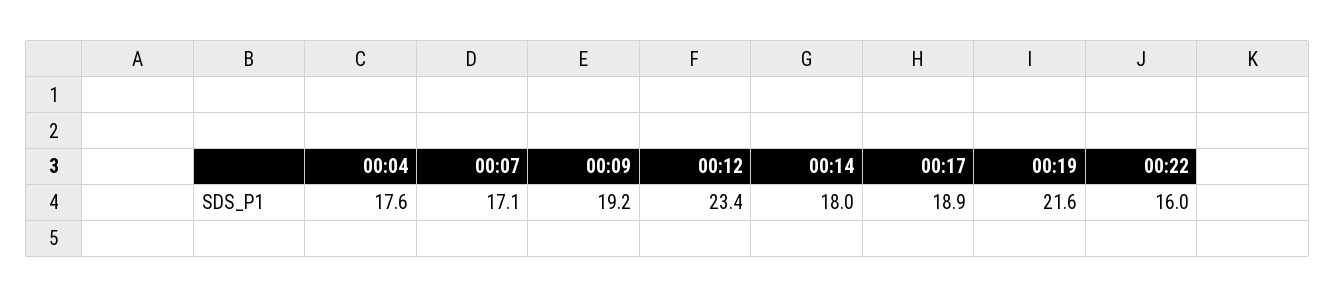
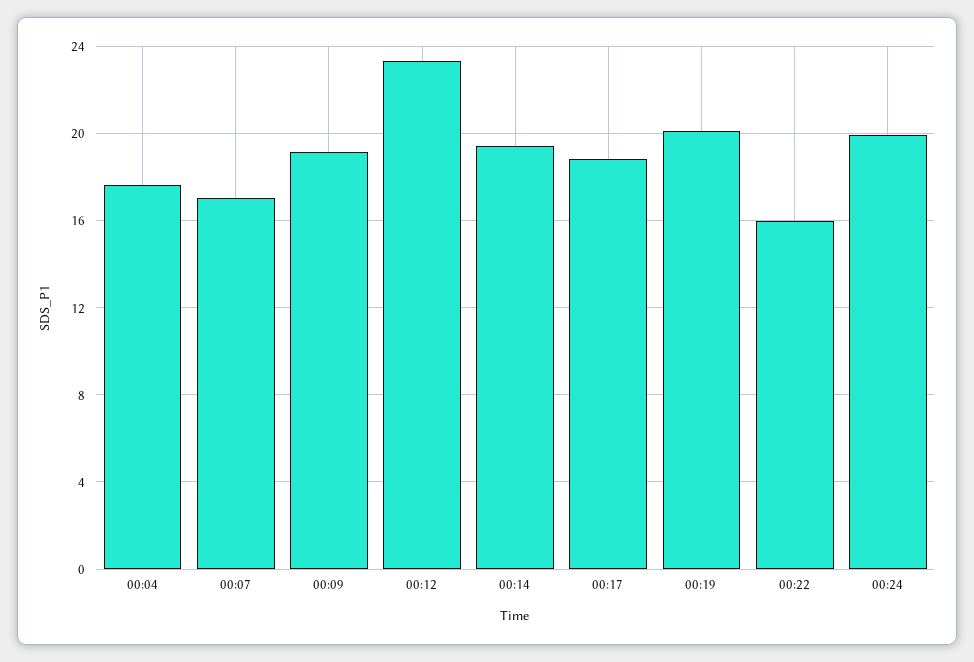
00:14: 18 -> 19.5
00:19: 21.6 -> 20
00:24: none -> 20

